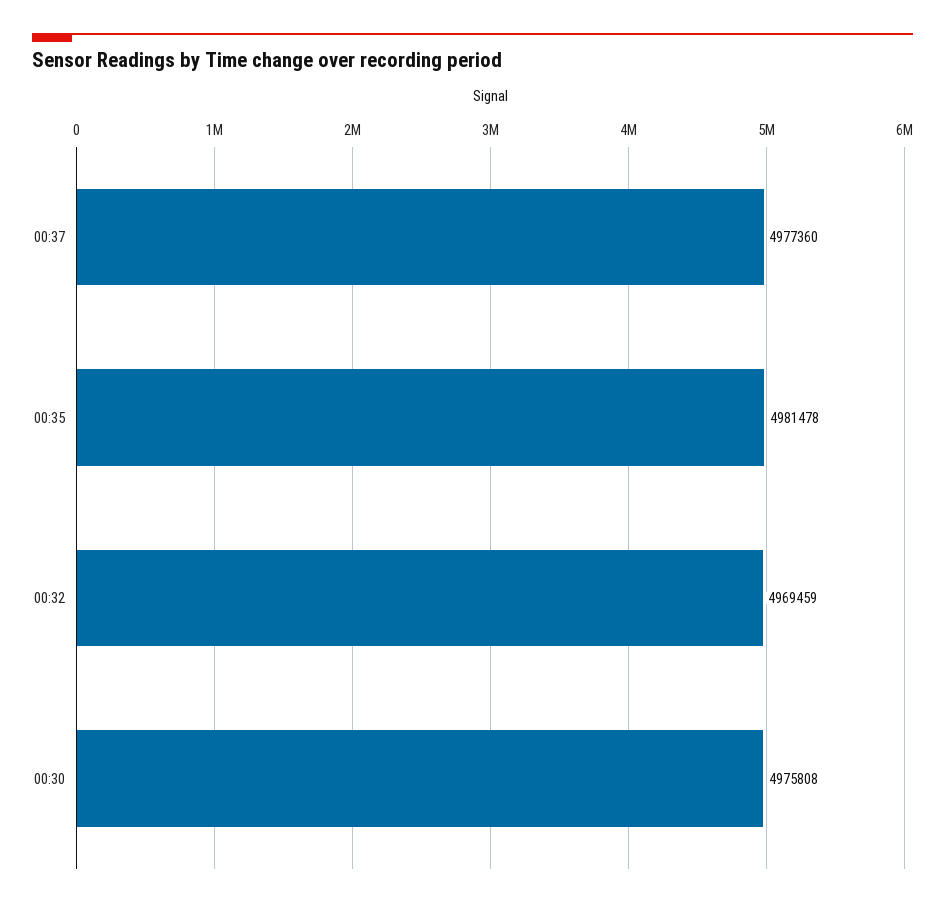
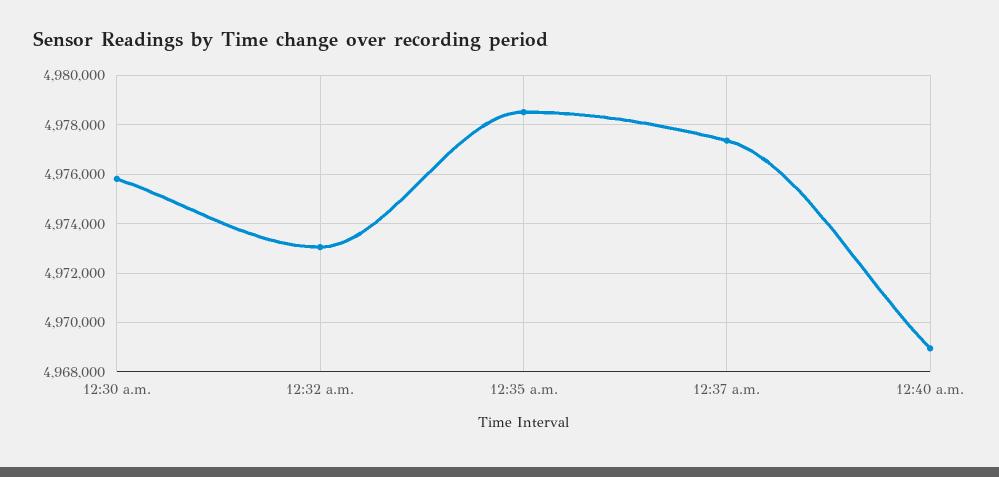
00:35: 4981478 -> 4978500
00:32: 4969459 -> 4973000
12:40 a.m.: none -> 4969000

